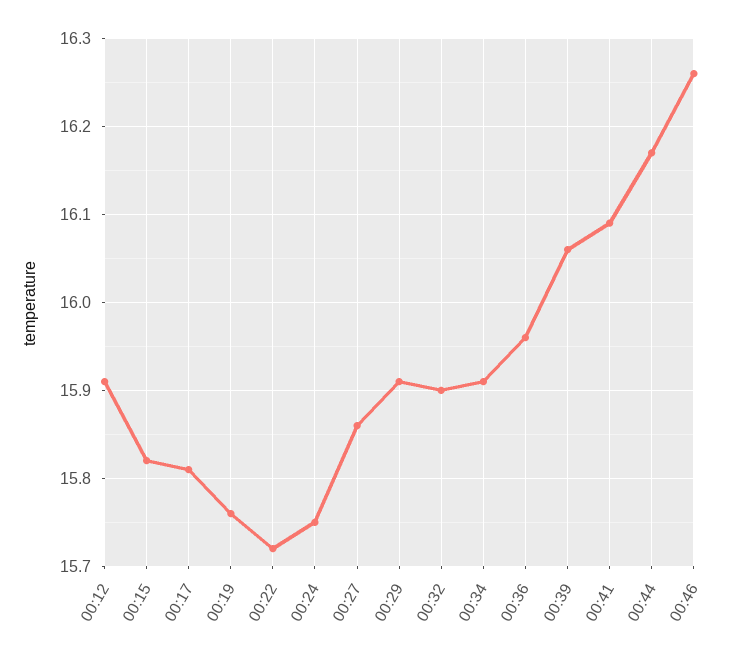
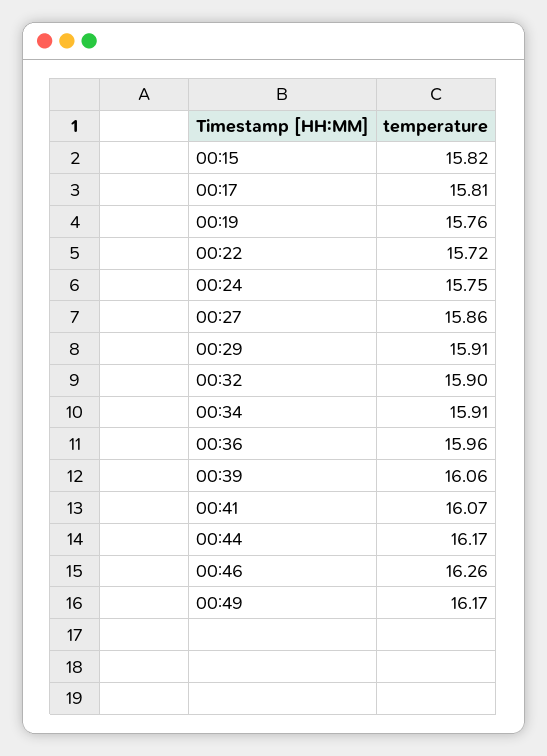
00:12: 15.91 -> none
00:41: 16.09 -> 16.07
00:49: none -> 16.17

